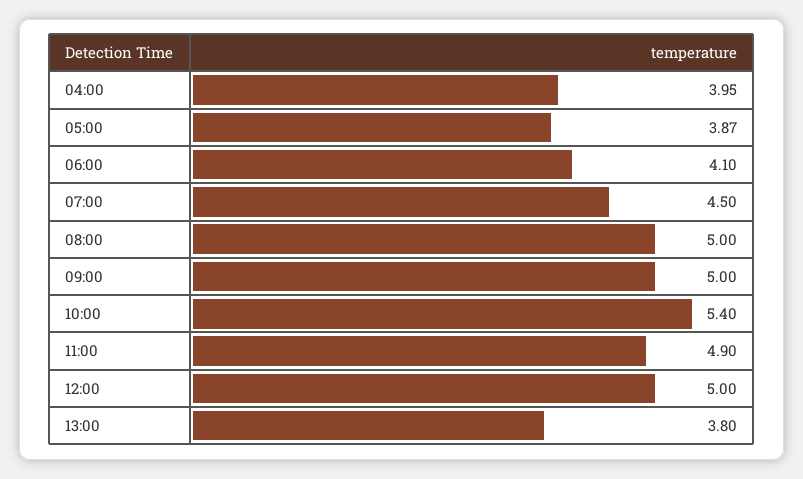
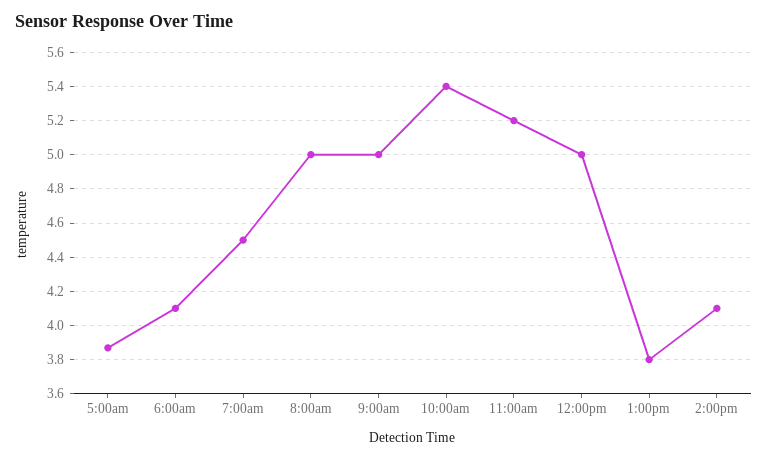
04:00: 3.95 -> none
11:00: 4.9 -> 5.2
2:00pm: none -> 4.1

